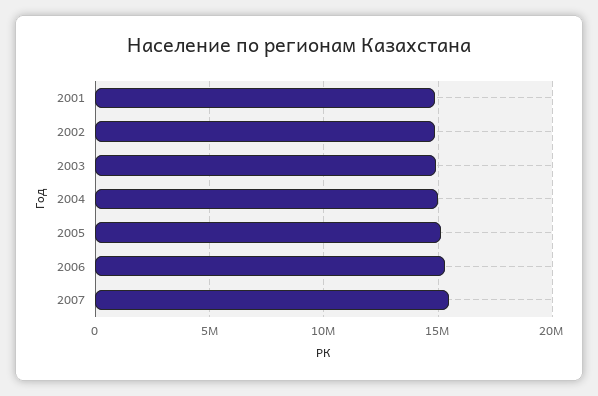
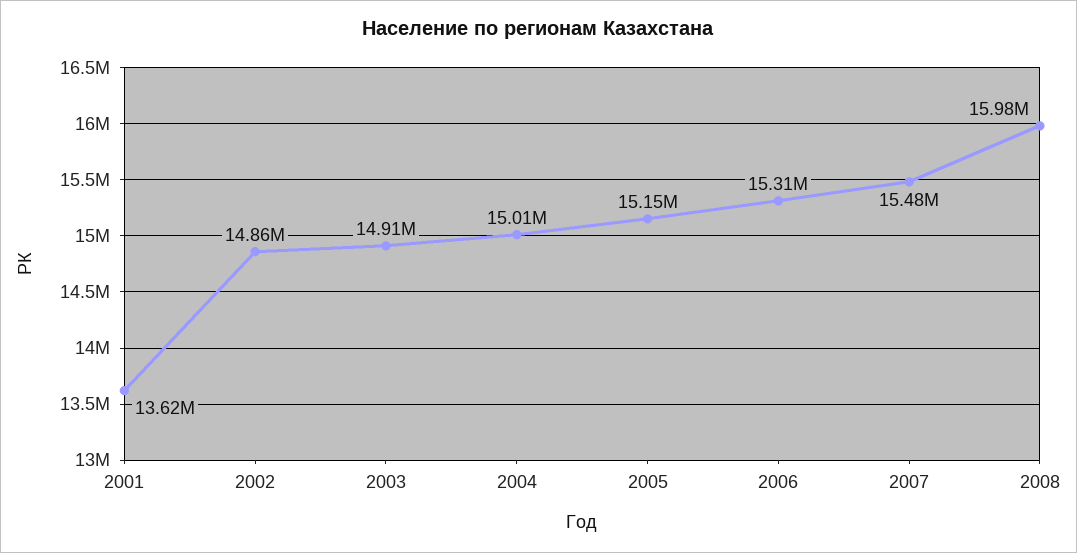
2001: 15000000 -> 13620000
2008: none -> 15980000

